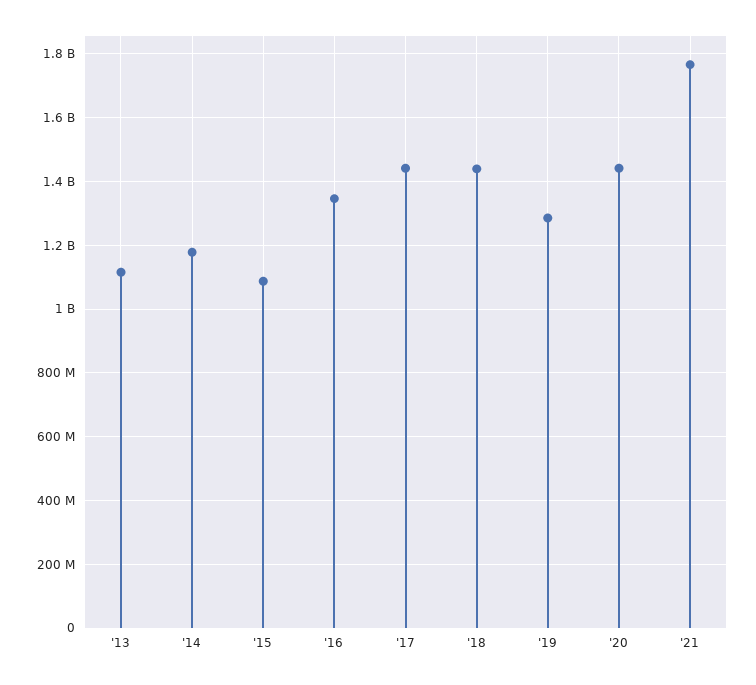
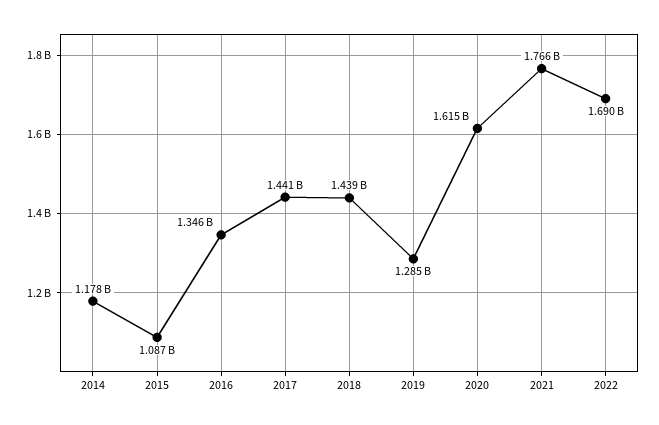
'13: 1120000000 -> none
'20: 1440000000 -> 1615000000
2022: none -> 1690000000

